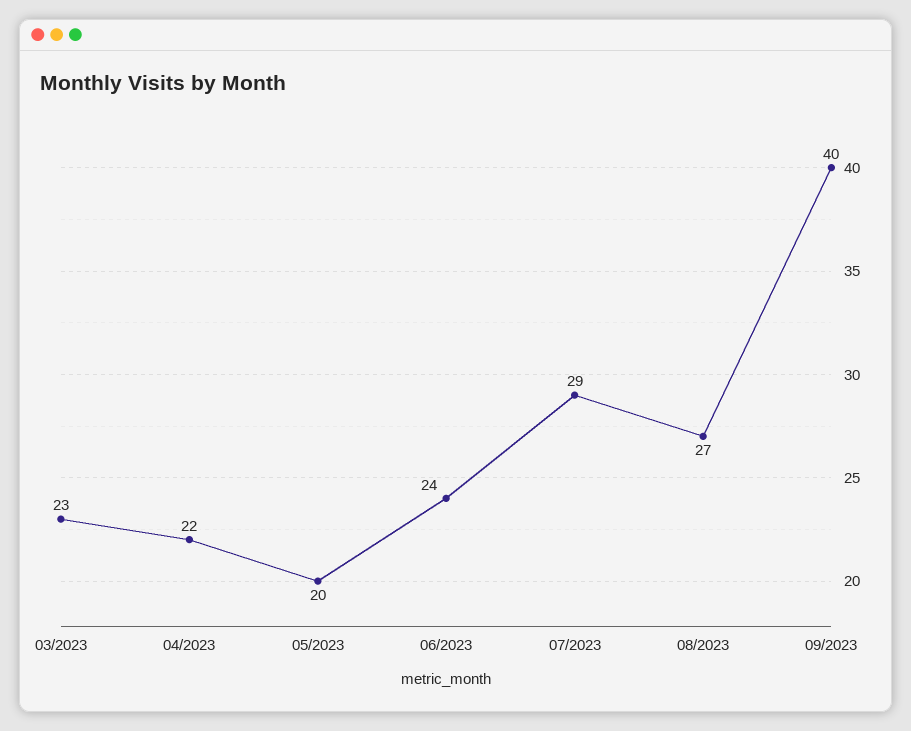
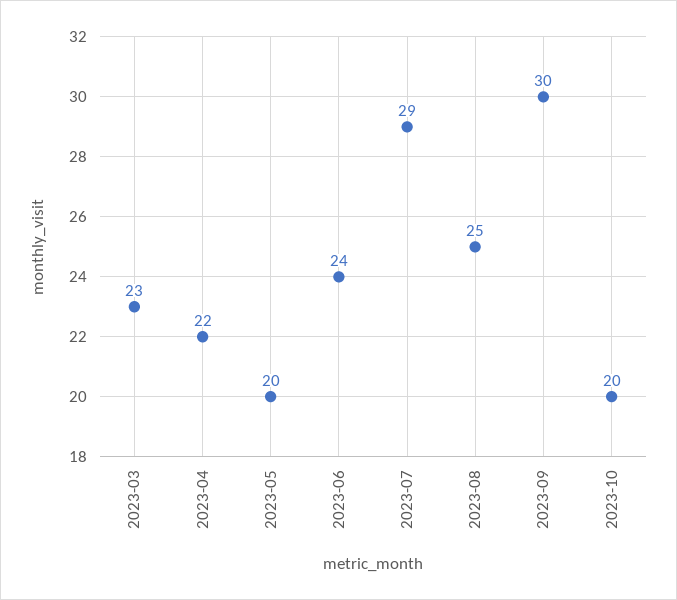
08/2023: 27 -> 25
09/2023: 40 -> 30
2023-10: none -> 20

